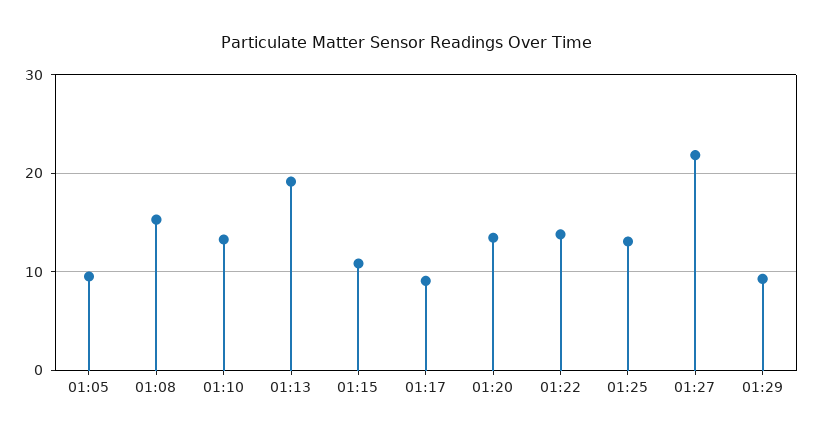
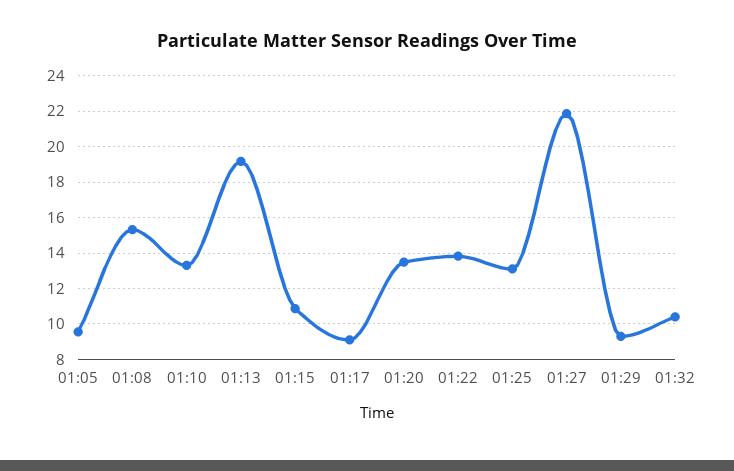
01:32: none -> 10.5

